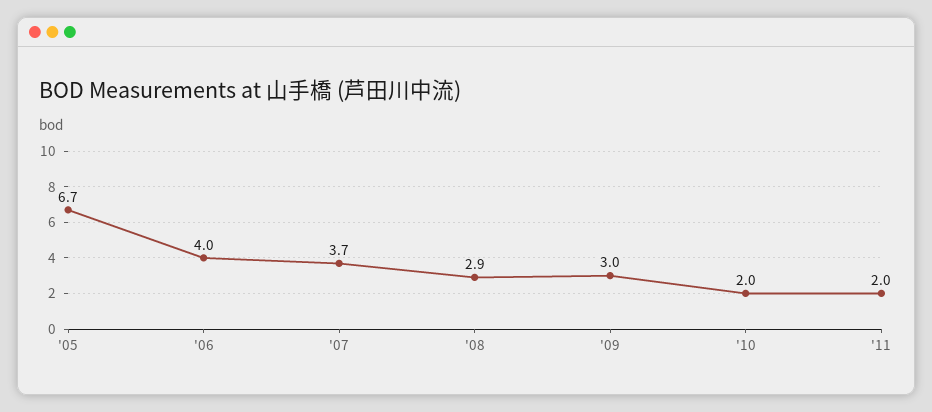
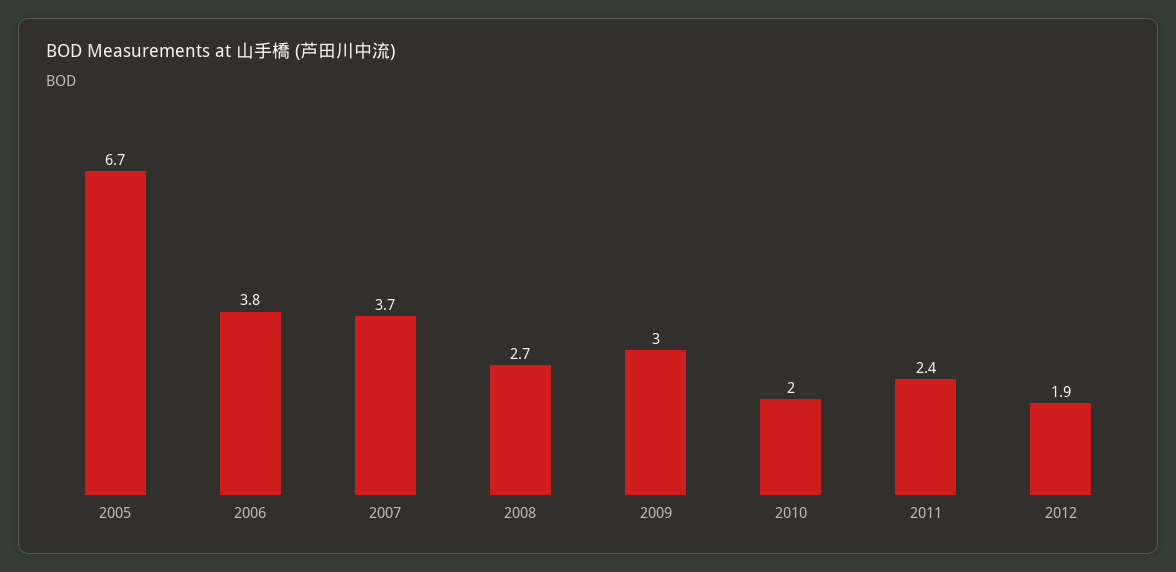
'06: 4 -> 3.8
'08: 2.9 -> 2.7
'11: 2 -> 2.4
2012: none -> 1.9

